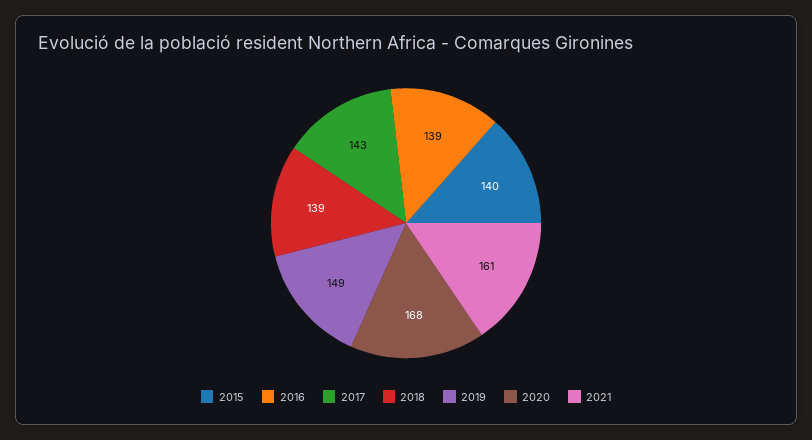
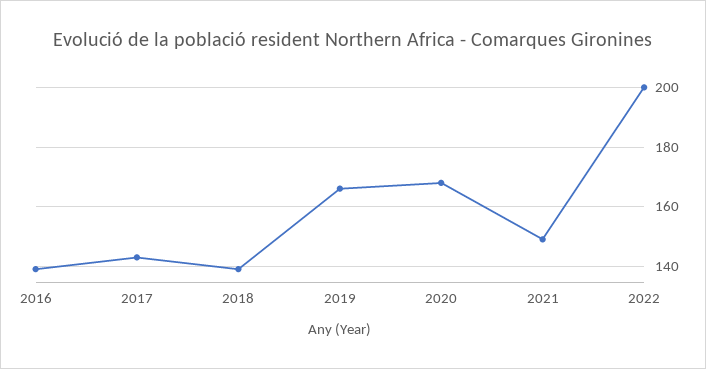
2015: 140 -> none
2019: 149 -> 165
2021: 161 -> 150
2022: none -> 200

